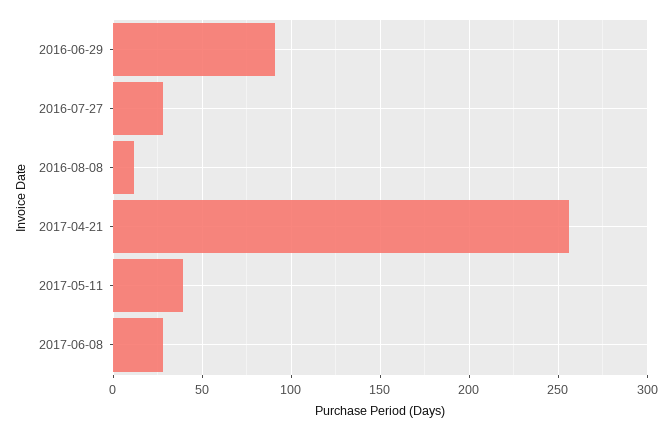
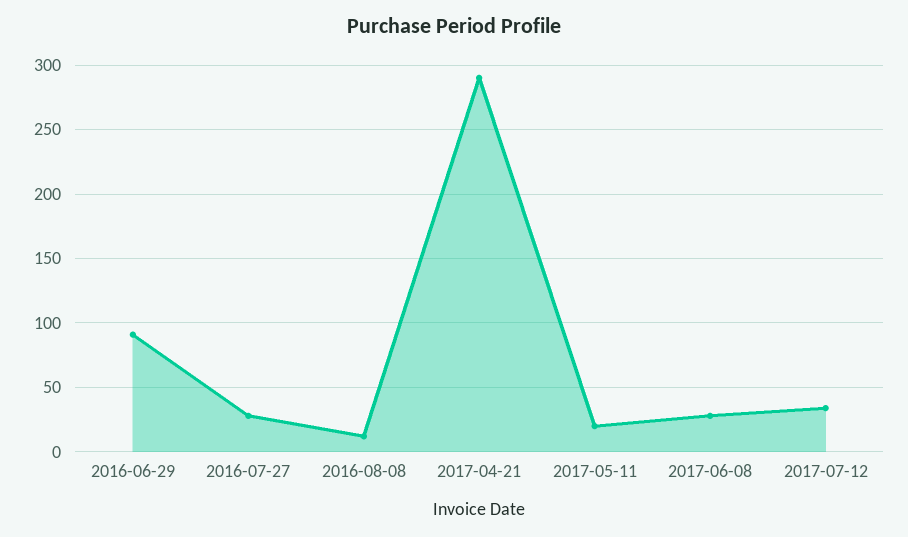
2017-04-21: 255 -> 290
2017-05-11: 40 -> 20
2017-07-12: none -> 35

